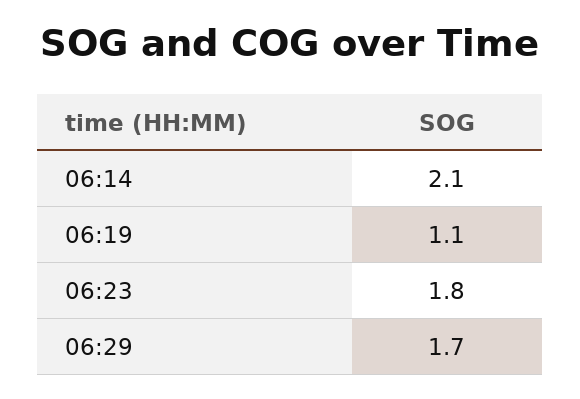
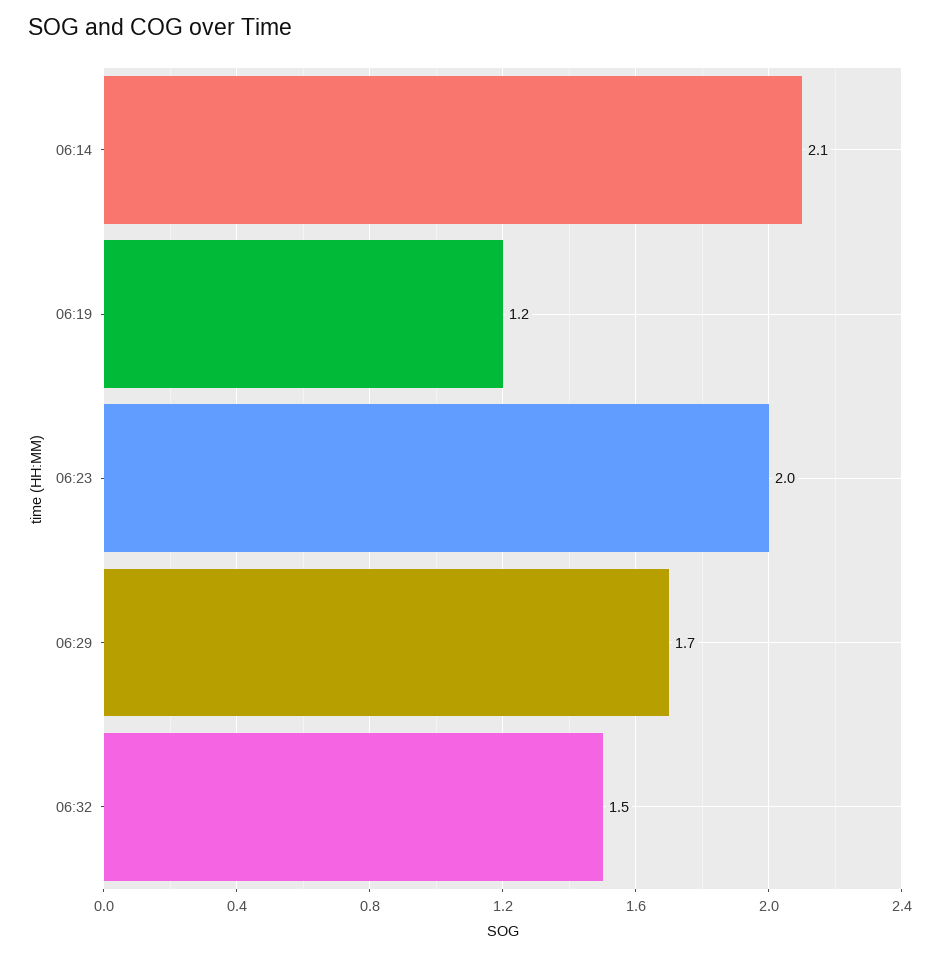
06:19: 1.1 -> 1.2
06:23: 1.8 -> 2
06:32: none -> 1.5

